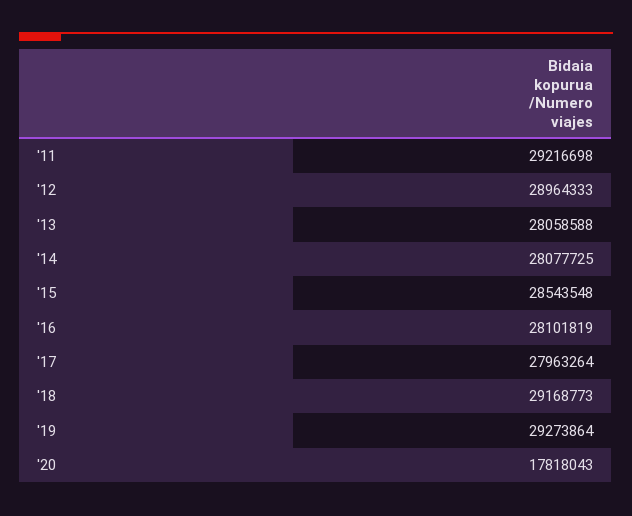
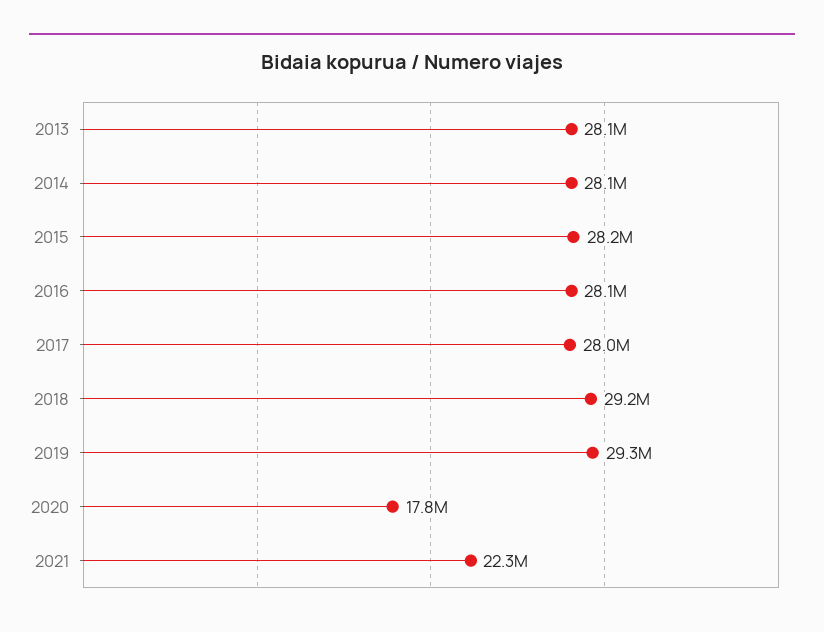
'11: 29216698 -> none
'12: 28964333 -> none
'15: 28543548 -> 28200000
2021: none -> 22300000

